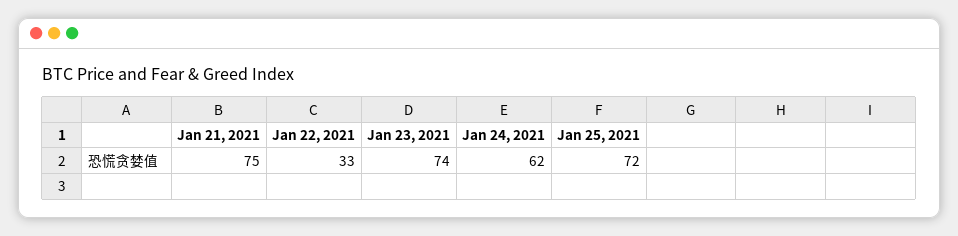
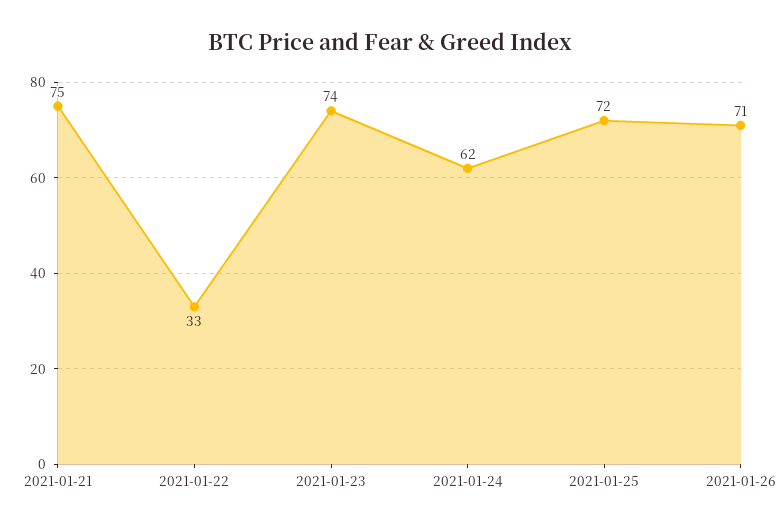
2021-01-26: none -> 71

